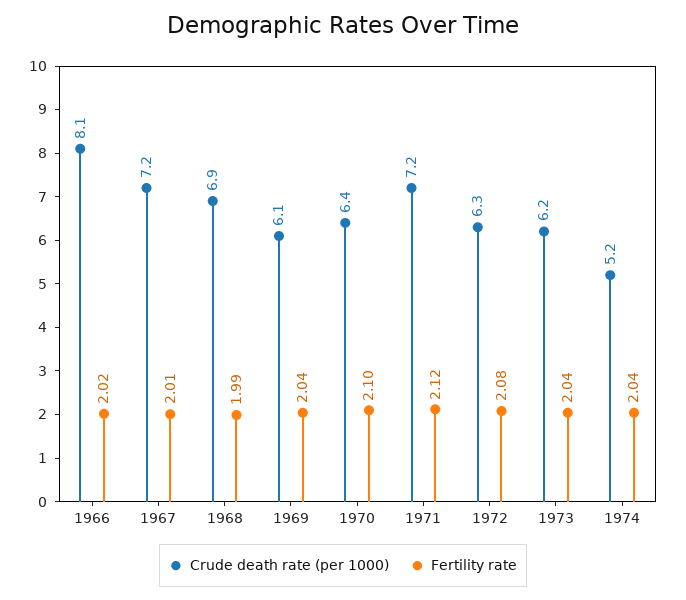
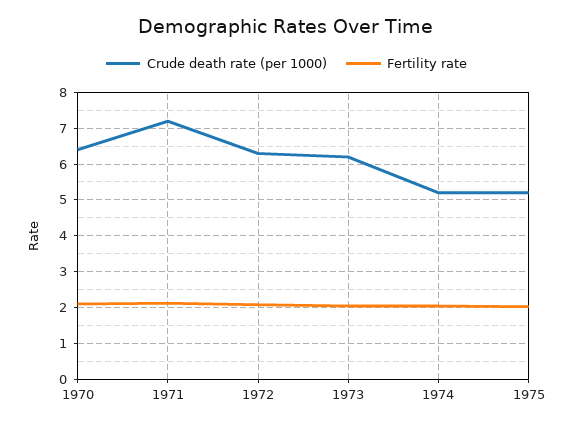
Crude death rate (per 1000), 1966: 8.1 -> none
Fertility rate, 1966: 2.02 -> none
Crude death rate (per 1000), 1967: 7.2 -> none
Fertility rate, 1967: 2.01 -> none
Crude death rate (per 1000), 1968: 6.9 -> none
Fertility rate, 1968: 1.99 -> none
Crude death rate (per 1000), 1969: 6.1 -> none
Fertility rate, 1969: 2.04 -> none
Crude death rate (per 1000), 1975: none -> 5.2
Fertility rate, 1975: none -> 2

